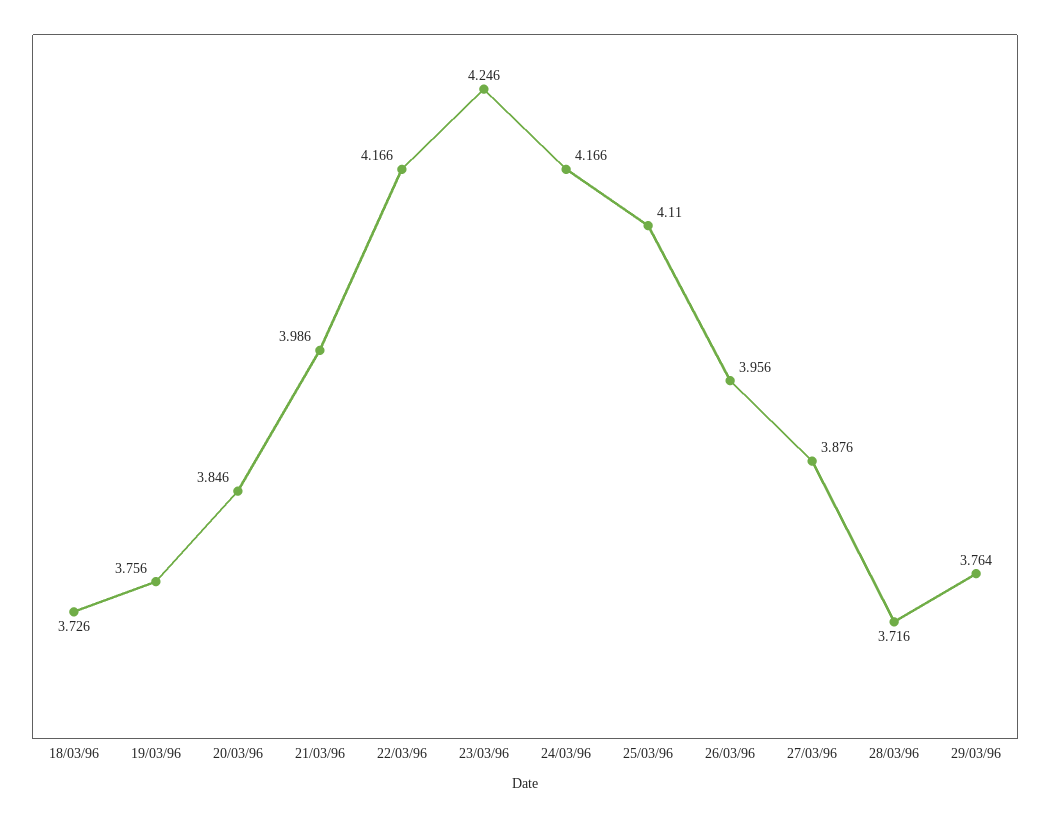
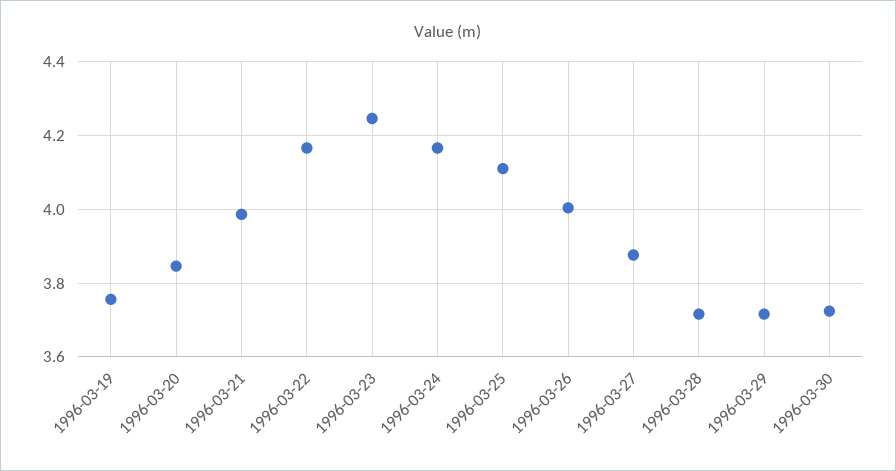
18/03/96: 3.726 -> none
26/03/96: 3.956 -> 4
29/03/96: 3.764 -> 3.72
1996-03-30: none -> 3.72

